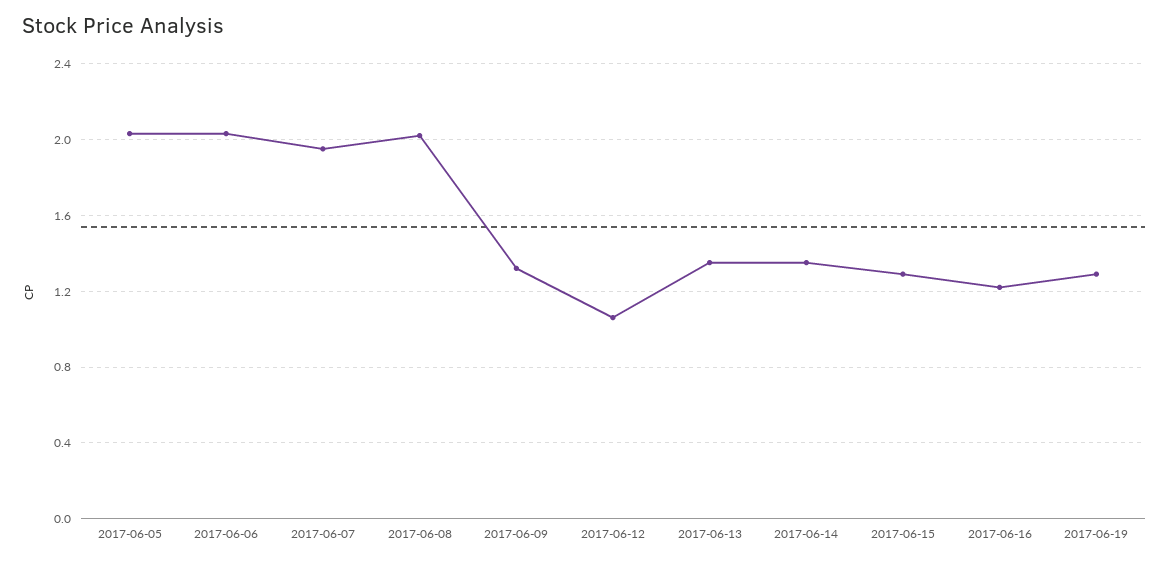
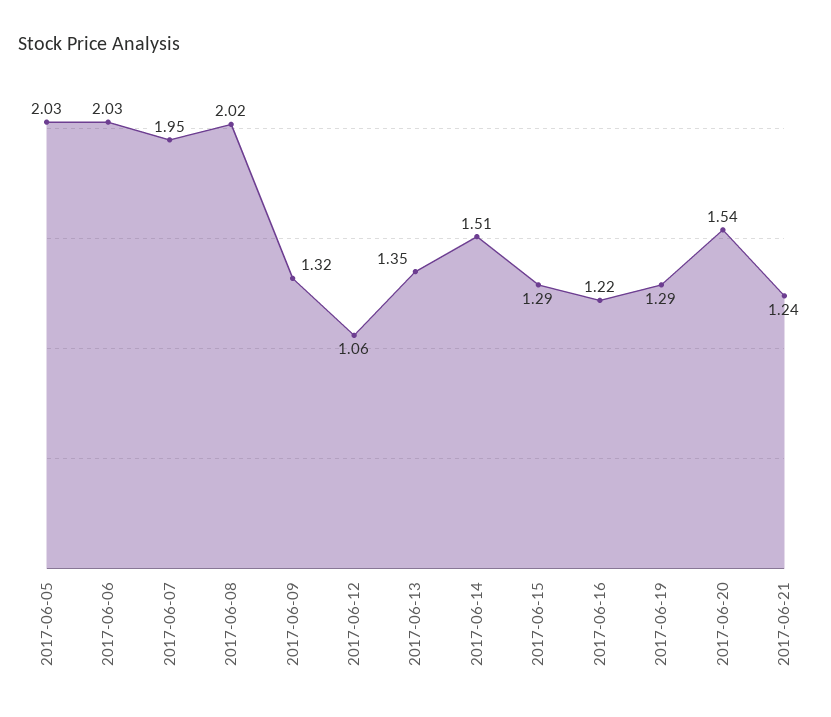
2017-06-14: 1.35 -> 1.51
2017-06-20: none -> 1.54
2017-06-21: none -> 1.24

